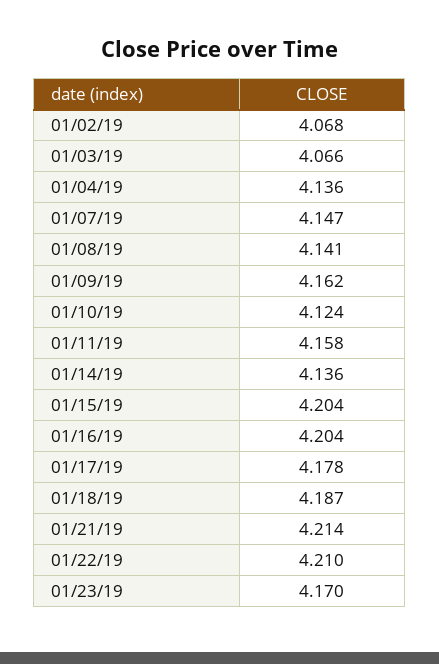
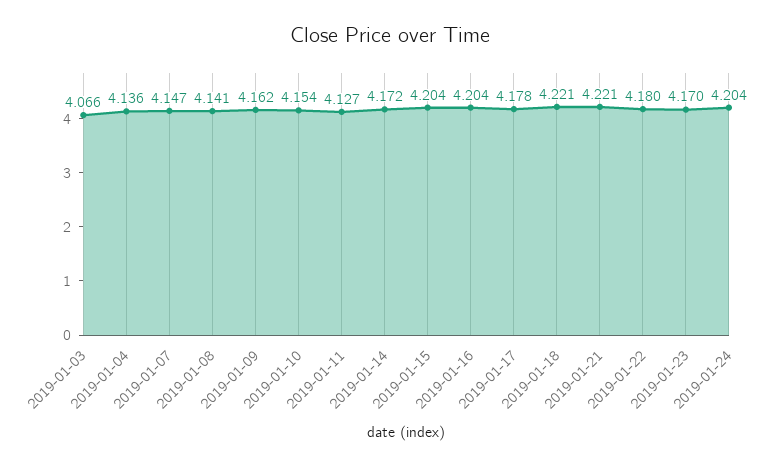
01/02/19: 4.068 -> none
01/10/19: 4.124 -> 4.154
01/11/19: 4.158 -> 4.127
01/14/19: 4.136 -> 4.172
01/18/19: 4.187 -> 4.221
01/21/19: 4.214 -> 4.221
01/22/19: 4.21 -> 4.18
2019-01-24: none -> 4.204

